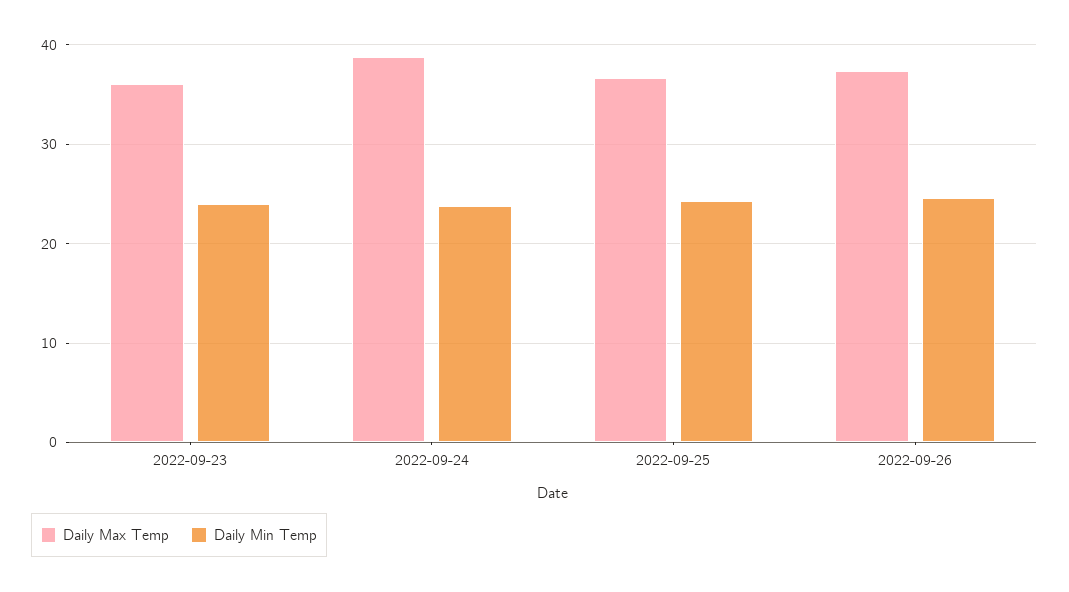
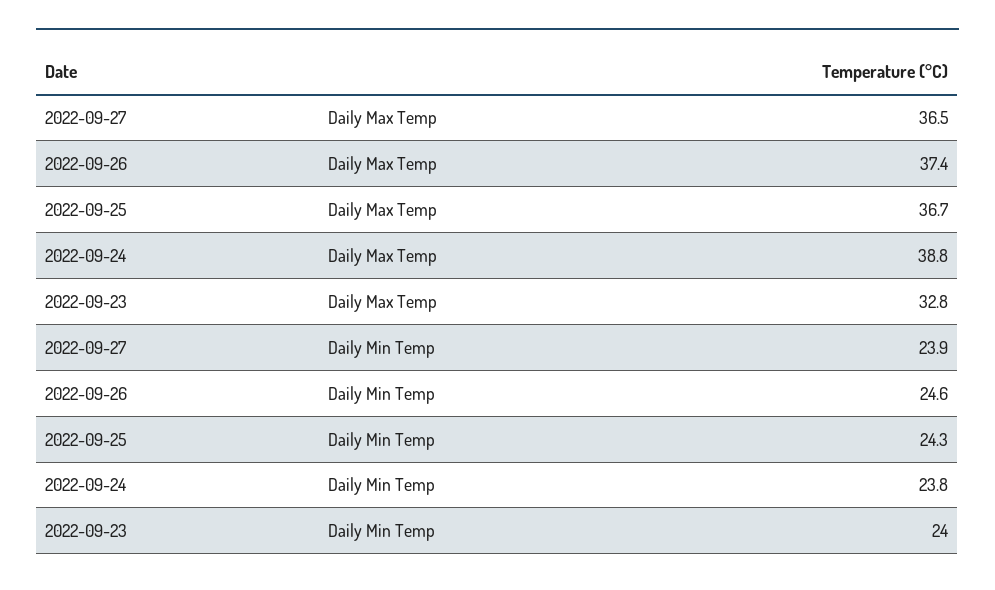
Daily Max Temp, 2022-09-23: 36 -> 32.8
Daily Max Temp, 2022-09-27: none -> 36.5
Daily Min Temp, 2022-09-27: none -> 23.9

